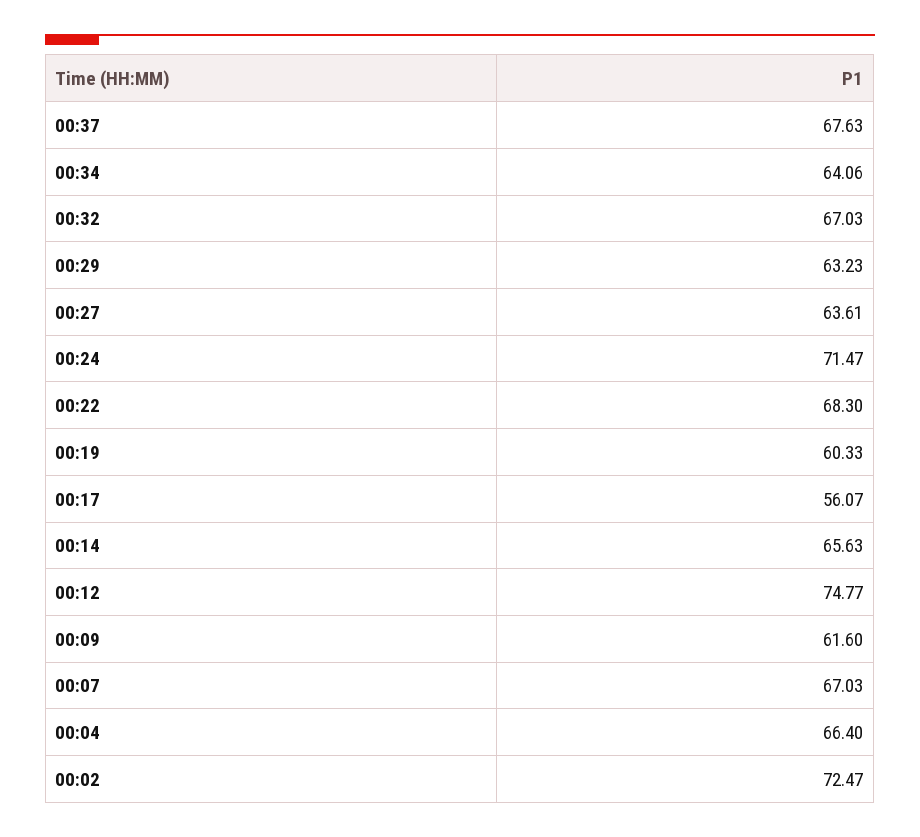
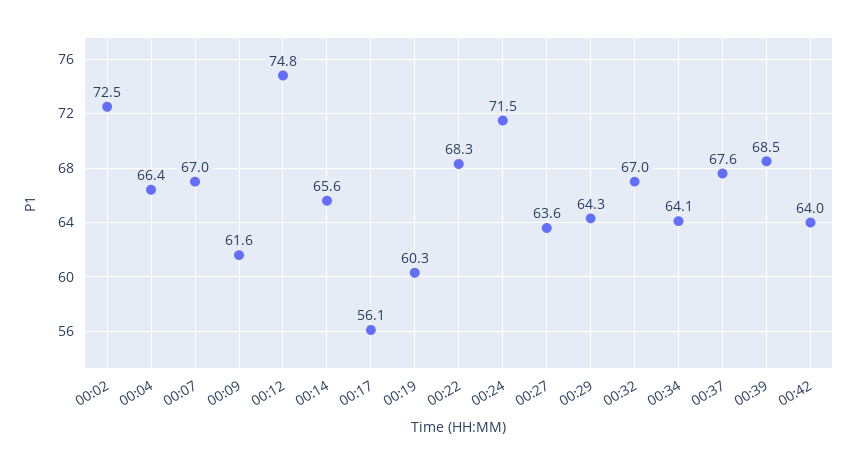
00:29: 63.23 -> 64.3
00:39: none -> 68.5
00:42: none -> 64

